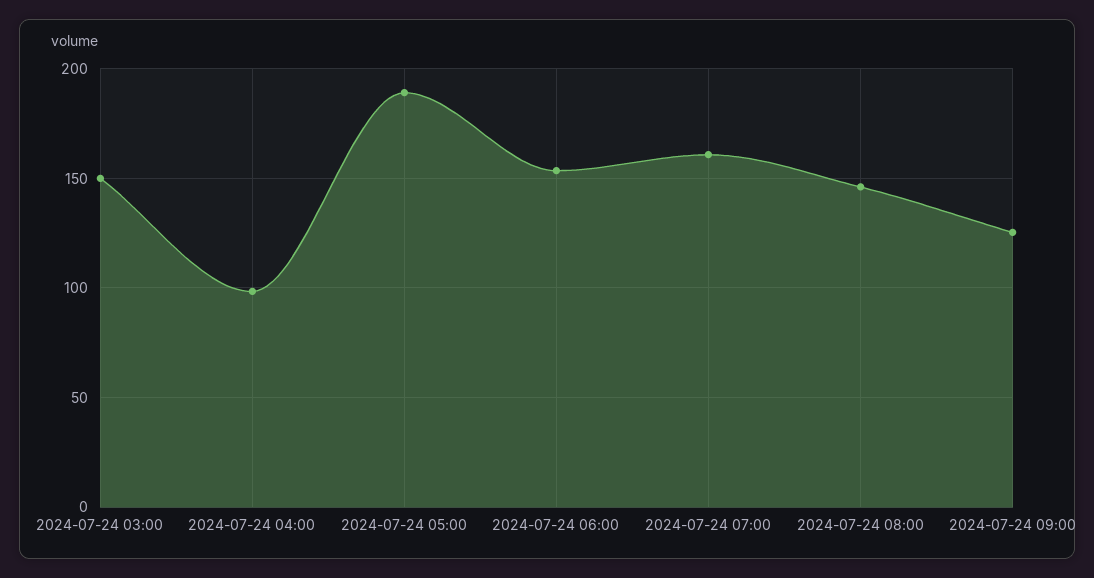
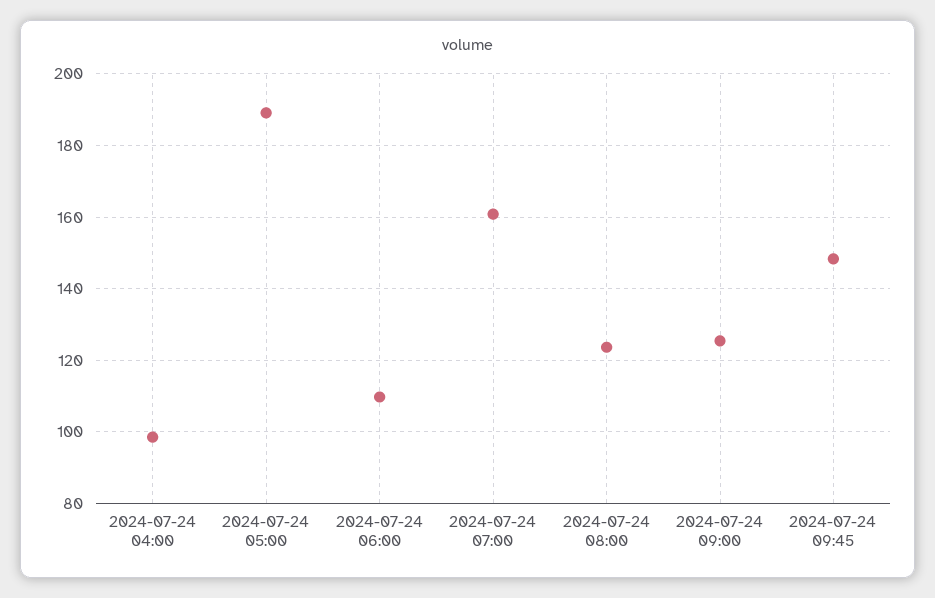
2024-07-24 03:00: 150 -> none
2024-07-24 06:00: 155 -> 110
2024-07-24 08:00: 145 -> 124
2024-07-24 09:45: none -> 148

